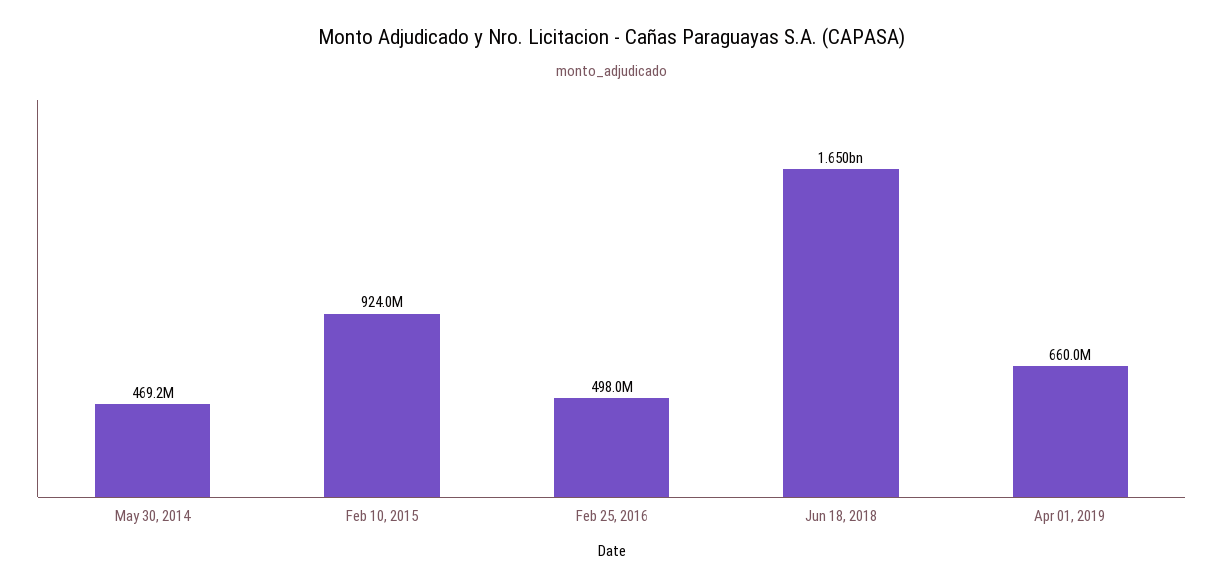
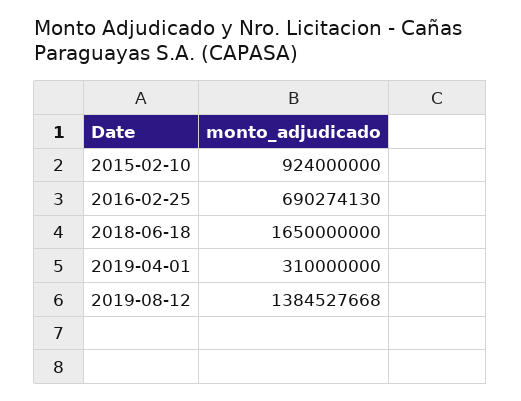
May 30, 2014: 469200000 -> none
Feb 25, 2016: 498000000 -> 690274130
Apr 01, 2019: 660000000 -> 310000000
2019-08-12: none -> 1384527668

